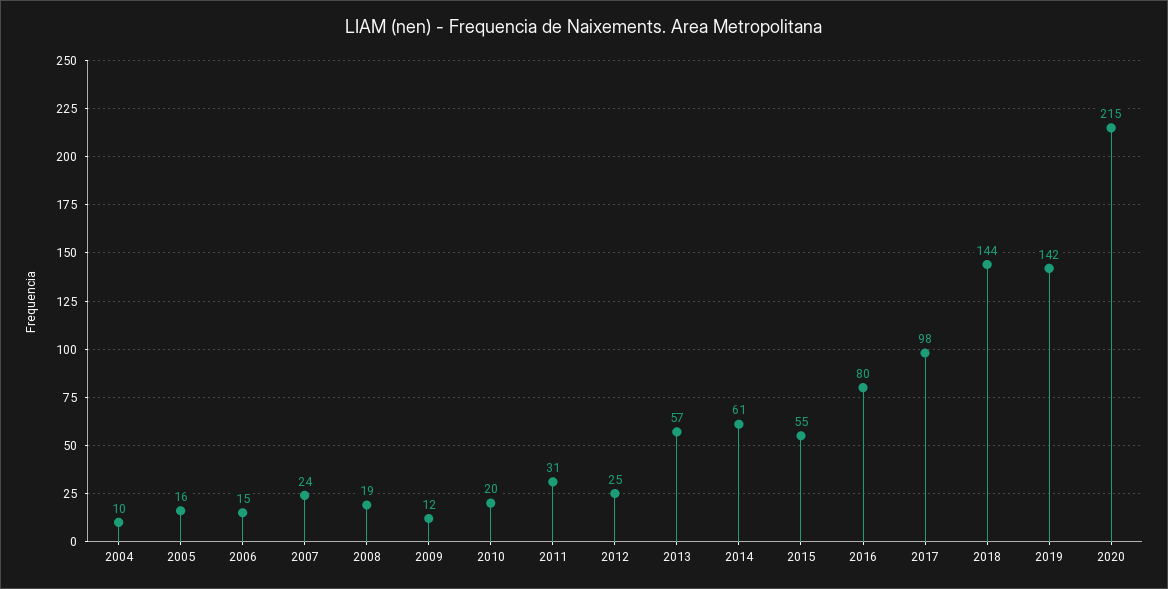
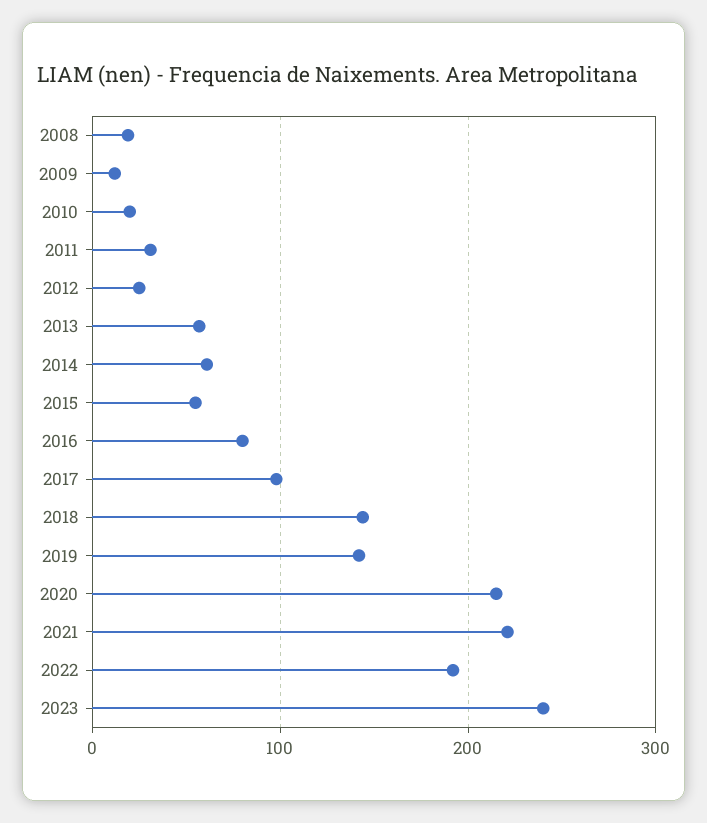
2004: 10 -> none
2005: 16 -> none
2006: 15 -> none
2007: 24 -> none
2021: none -> 220
2022: none -> 190
2023: none -> 240

